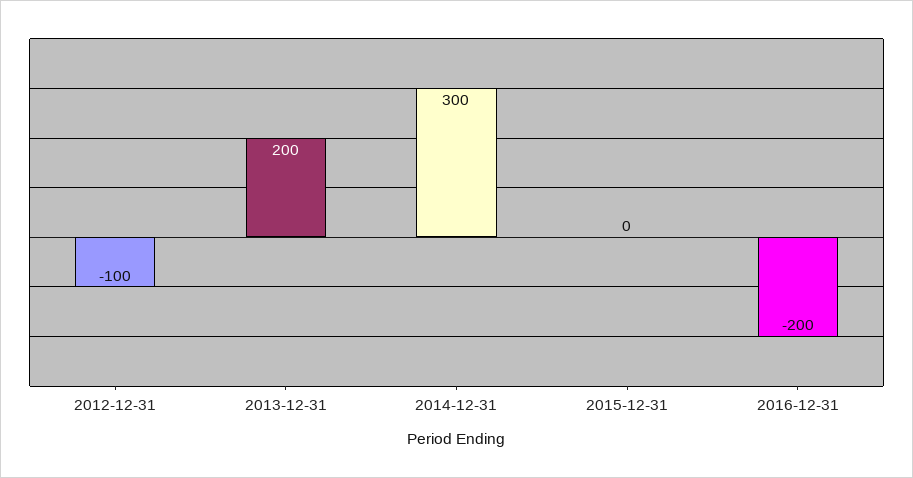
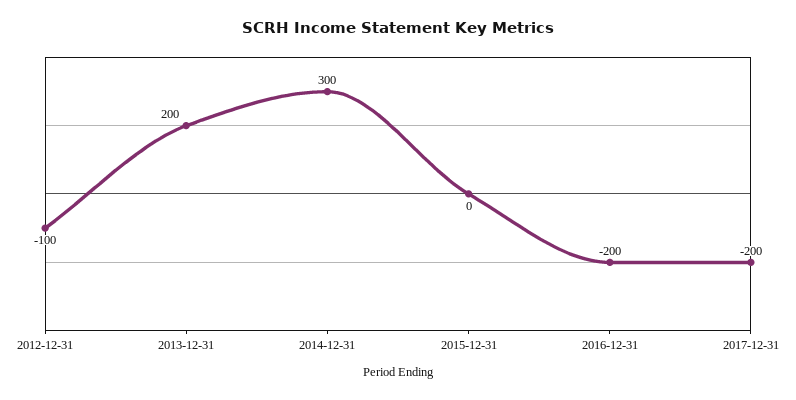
2017-12-31: none -> -200

